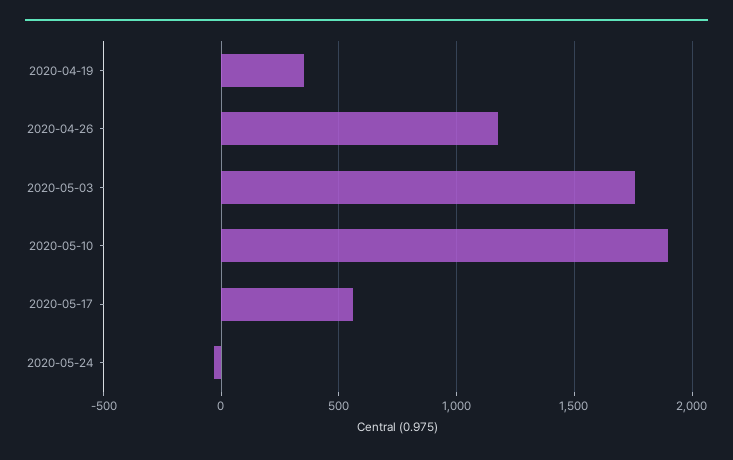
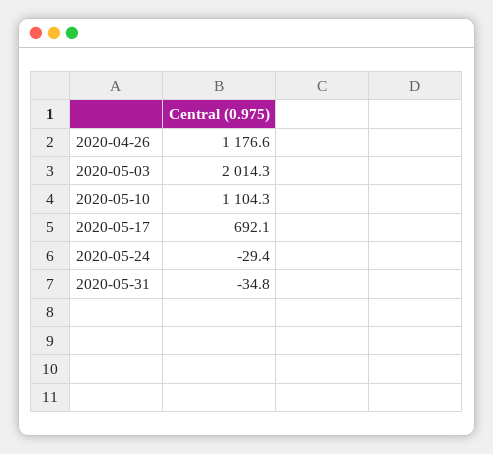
2020-04-19: 350 -> none
2020-05-03: 1750 -> 2014.3
2020-05-10: 1900 -> 1104.3
2020-05-17: 550 -> 692.1
2020-05-31: none -> -34.8

